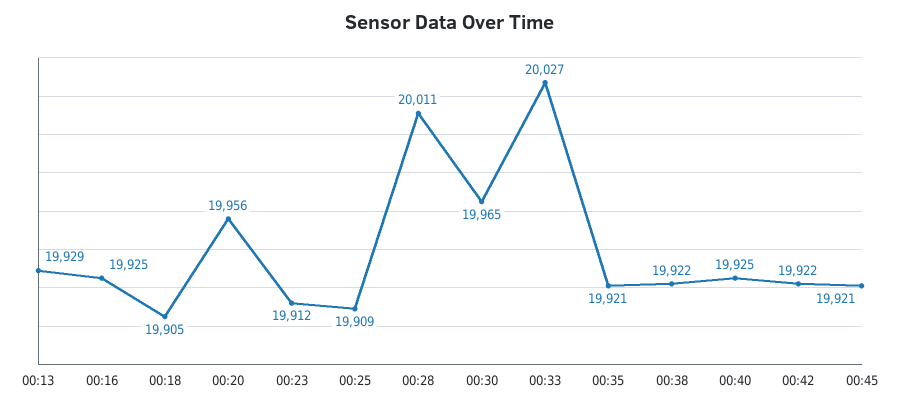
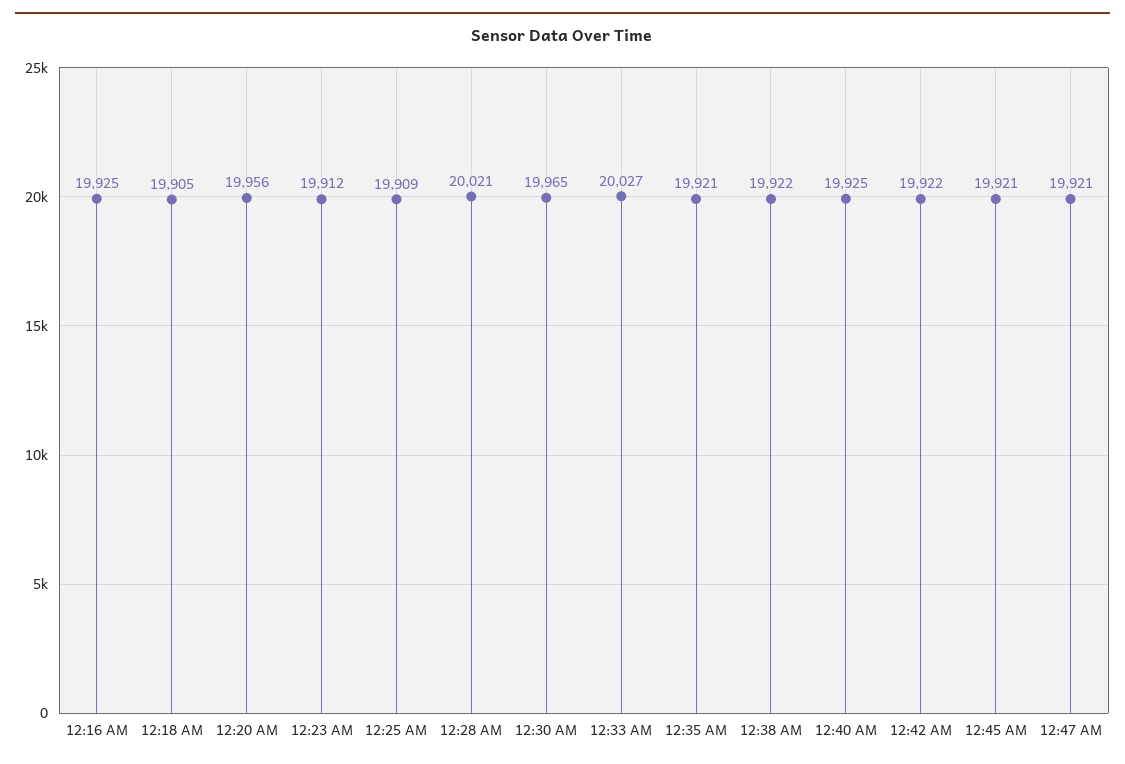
00:13: 19929 -> none
00:28: 20011 -> 20021
12:47 AM: none -> 19921

